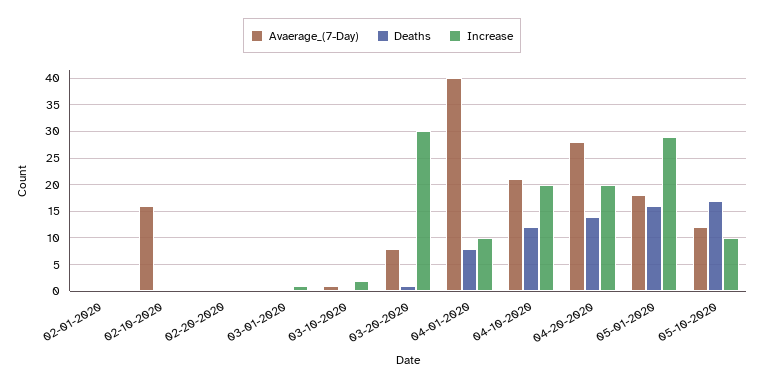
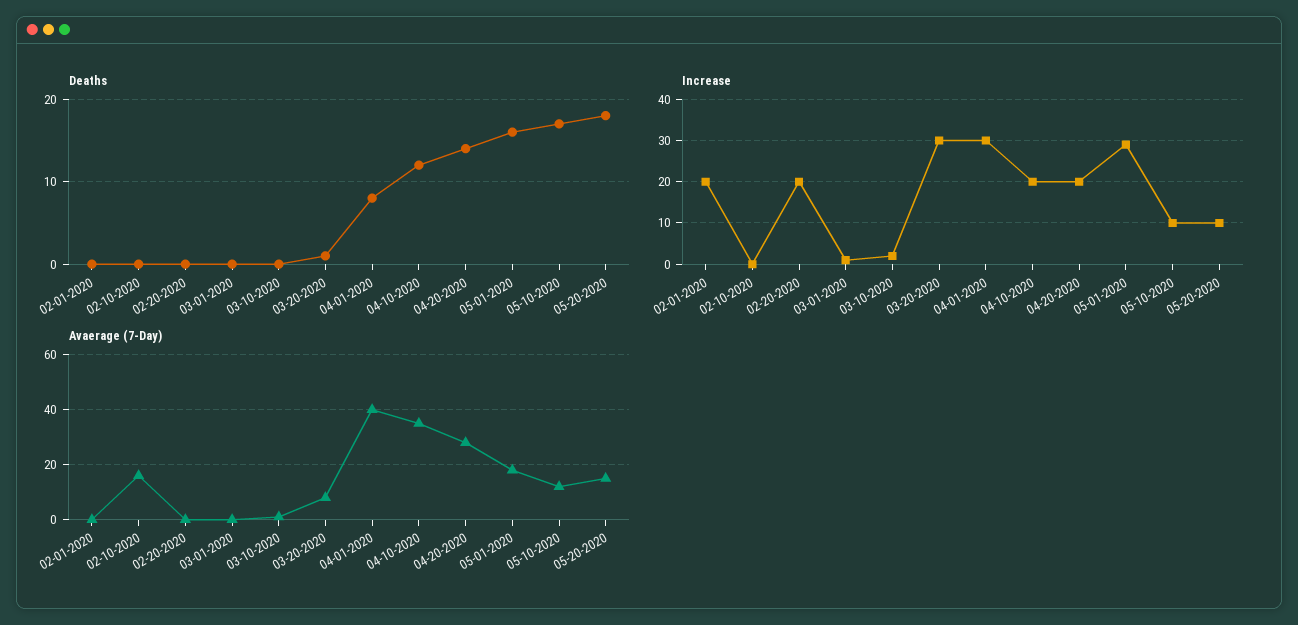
Increase, 02-01-2020: 0 -> 20
Increase, 02-20-2020: 0 -> 20
Increase, 04-01-2020: 10 -> 30
Avaerage_(7-Day), 04-10-2020: 20 -> 35
Deaths, 05-20-2020: none -> 18
Increase, 05-20-2020: none -> 10
Avaerage_(7-Day), 05-20-2020: none -> 15

